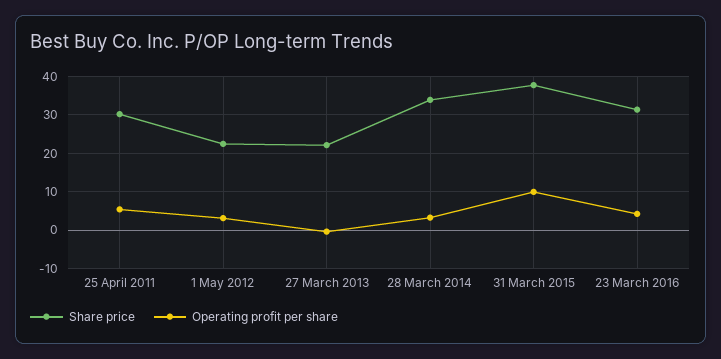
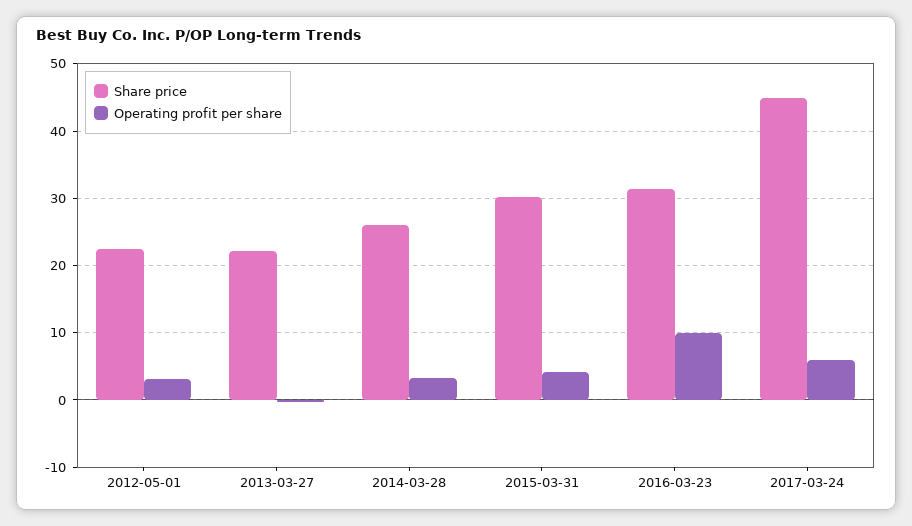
Share price, 25 April 2011: 30 -> none
Operating profit per share, 25 April 2011: 6 -> none
Share price, 28 March 2014: 34 -> 26
Share price, 31 March 2015: 38 -> 30
Operating profit per share, 31 March 2015: 10 -> 4
Operating profit per share, 23 March 2016: 4 -> 10
Share price, 2017-03-24: none -> 45
Operating profit per share, 2017-03-24: none -> 6

